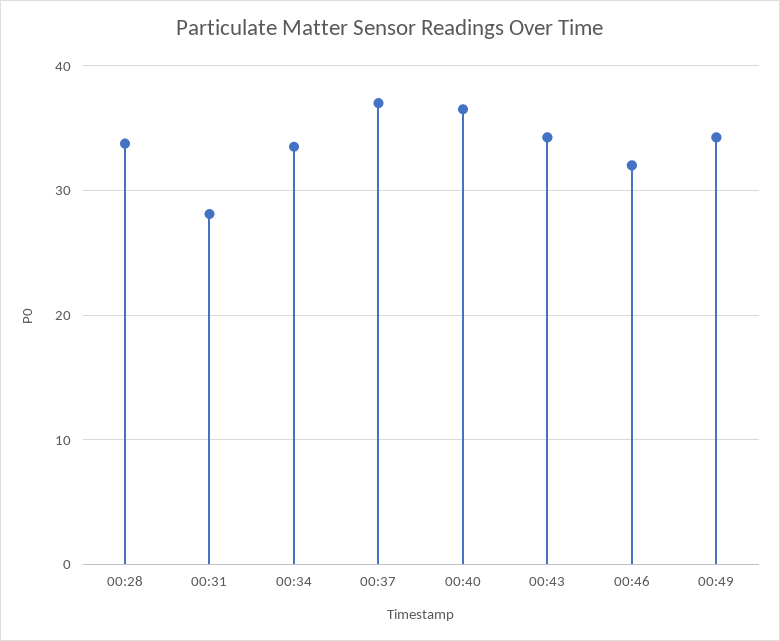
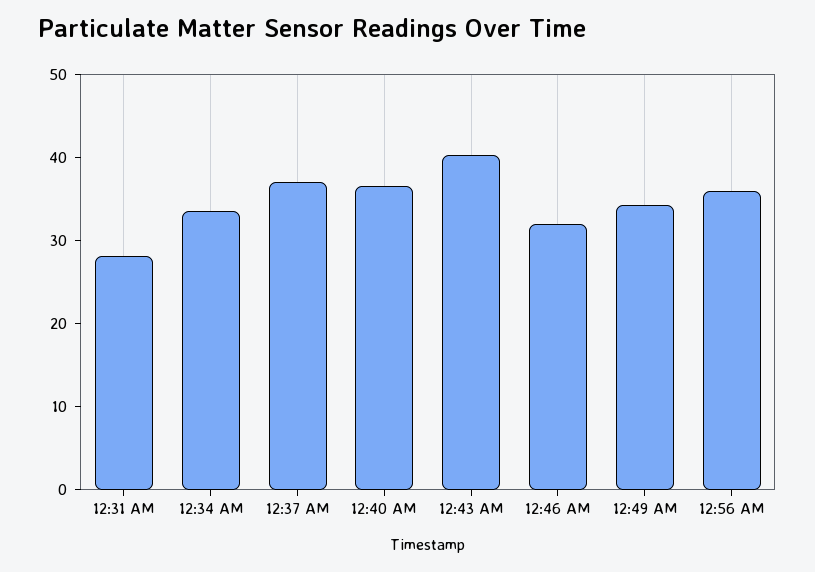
00:28: 34 -> none
00:43: 34 -> 40
12:56 AM: none -> 36

